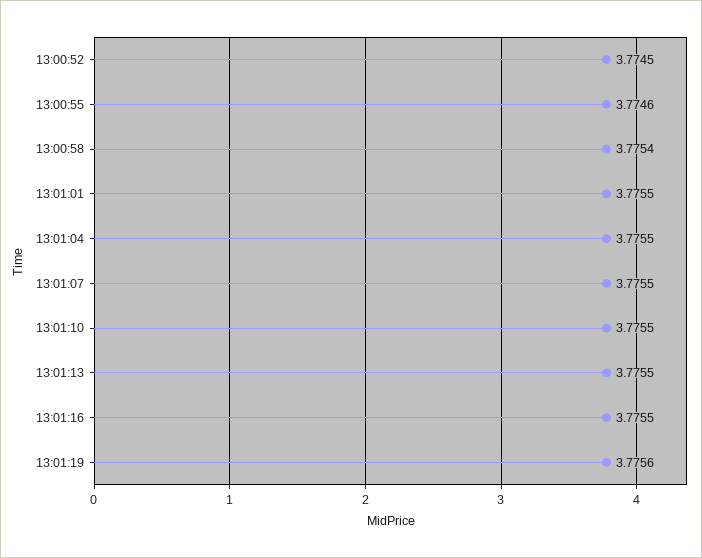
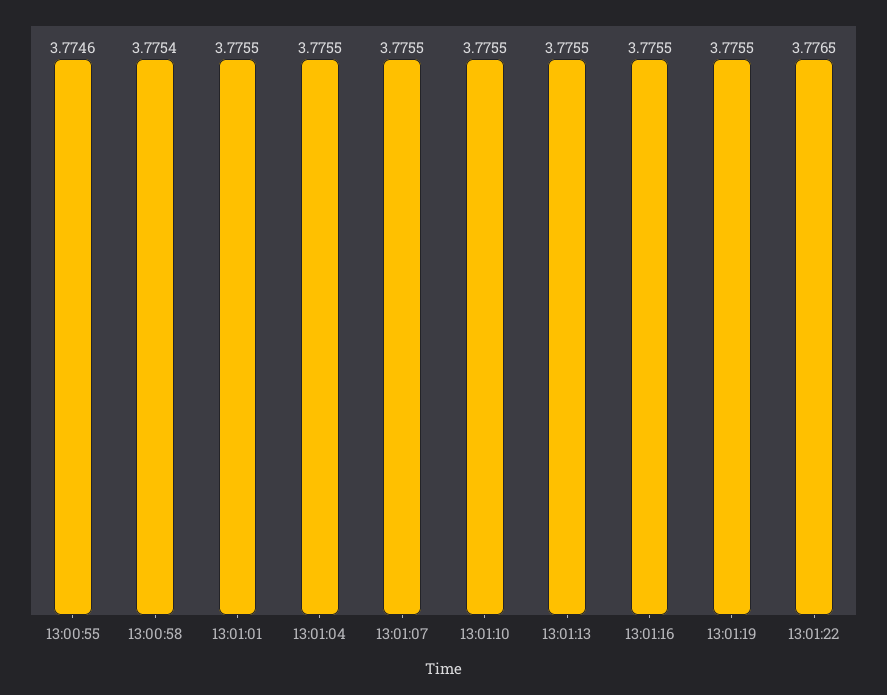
13:00:52: 3.7745 -> none
13:01:19: 3.7756 -> 3.7755
13:01:22: none -> 3.7765

